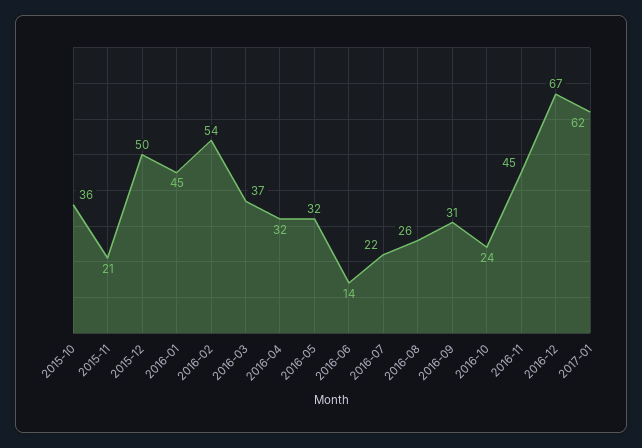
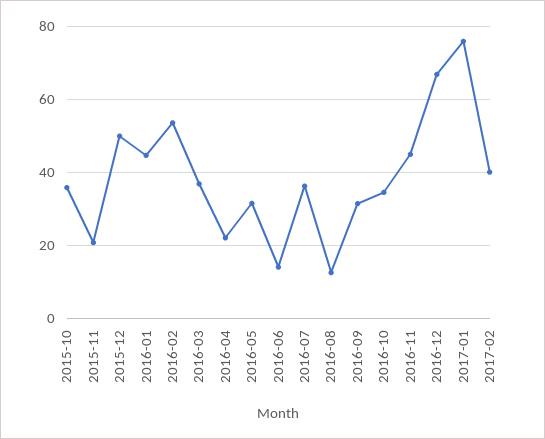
2016-04: 32 -> 22
2016-07: 22 -> 36
2016-08: 26 -> 12
2016-10: 24 -> 34
2017-01: 62 -> 76
2017-02: none -> 40

